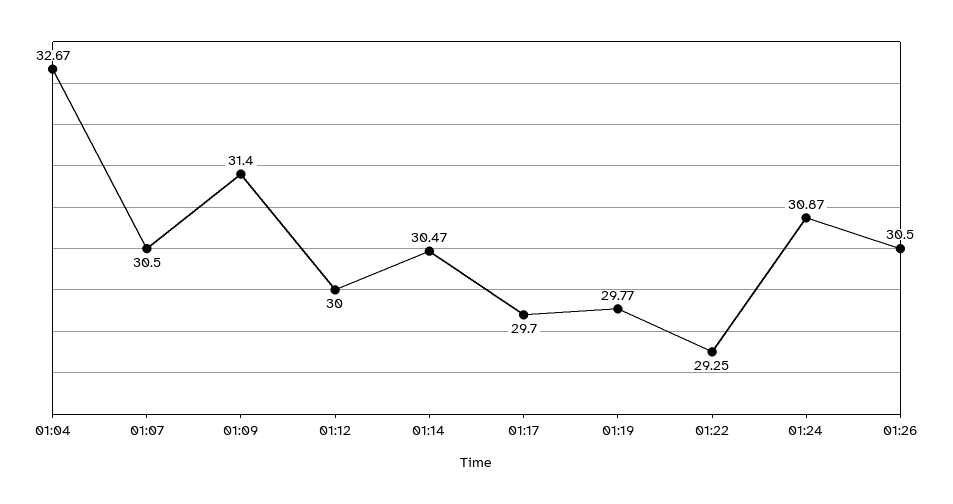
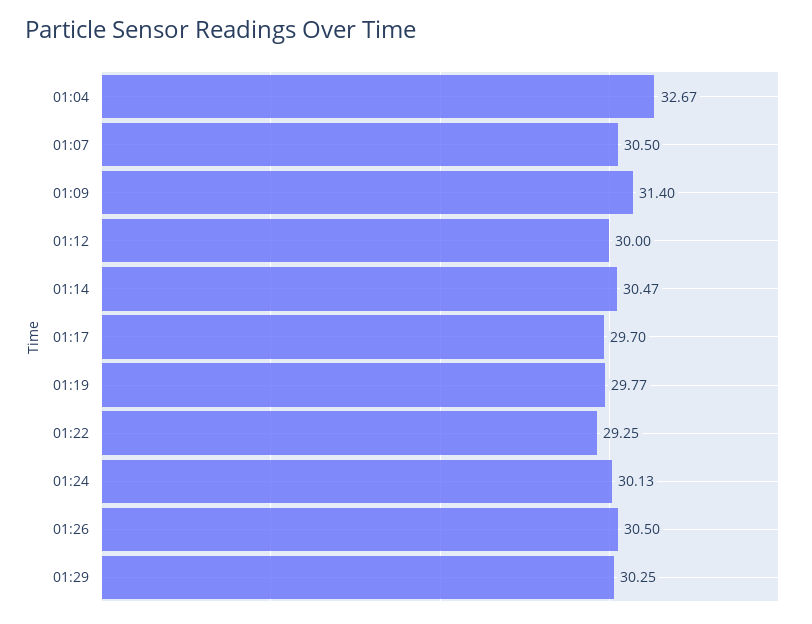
01:24: 30.87 -> 30.13
01:29: none -> 30.25

